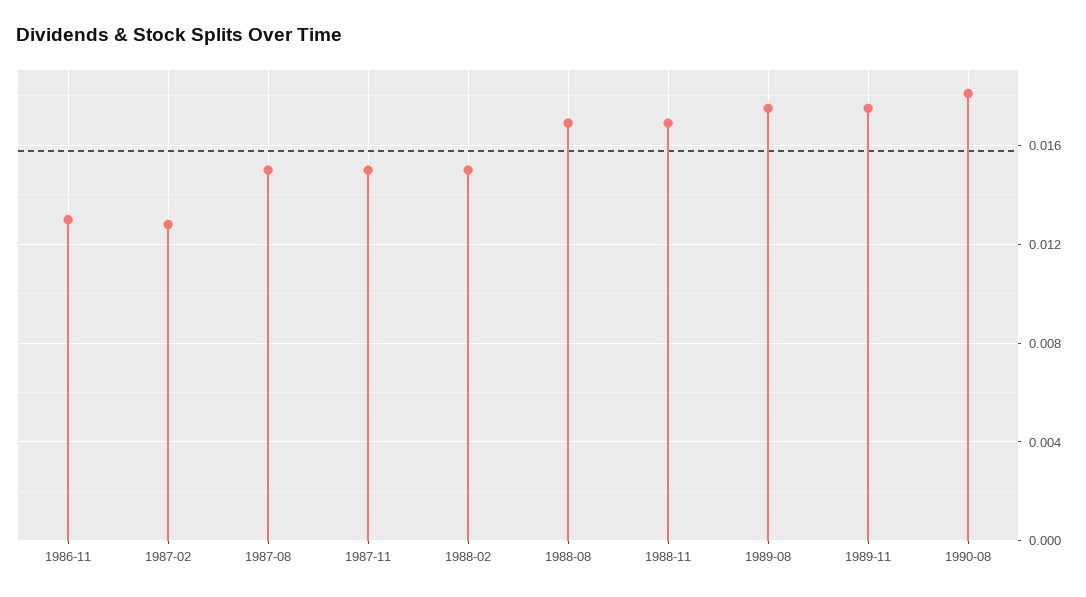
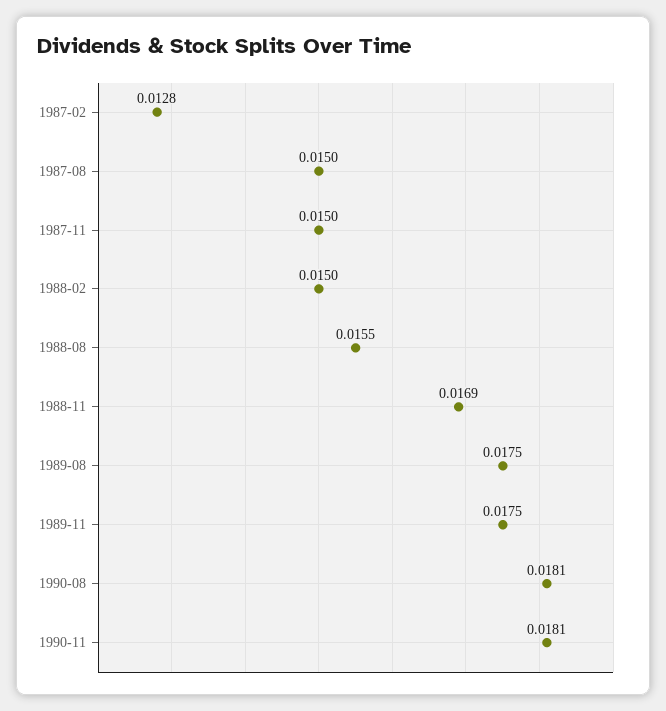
1986-11: 0.013 -> none
1988-08: 0.017 -> 0.0155
1990-11: none -> 0.0181

